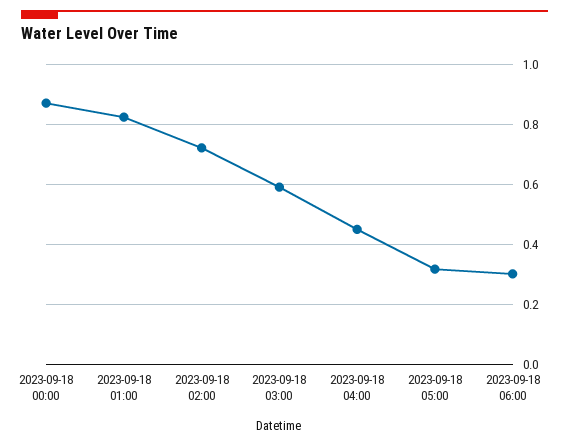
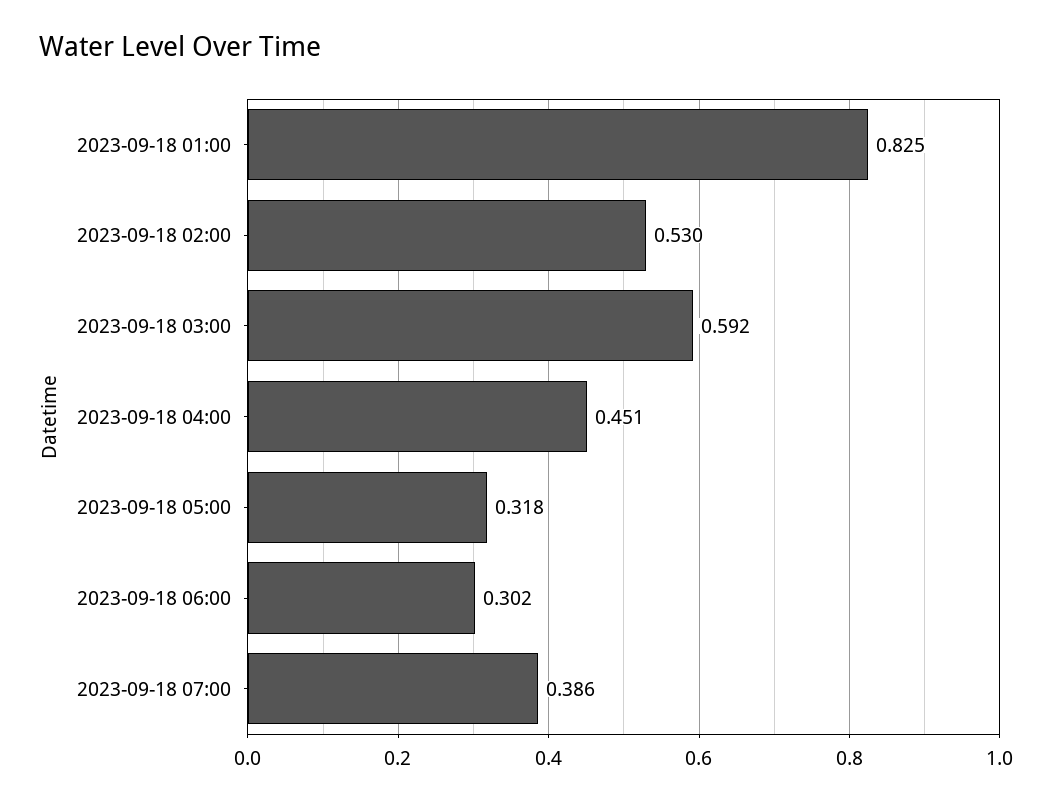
2023-09-18 00:00: 0.875 -> none
2023-09-18 02:00: 0.725 -> 0.53
2023-09-18 07:00: none -> 0.386

